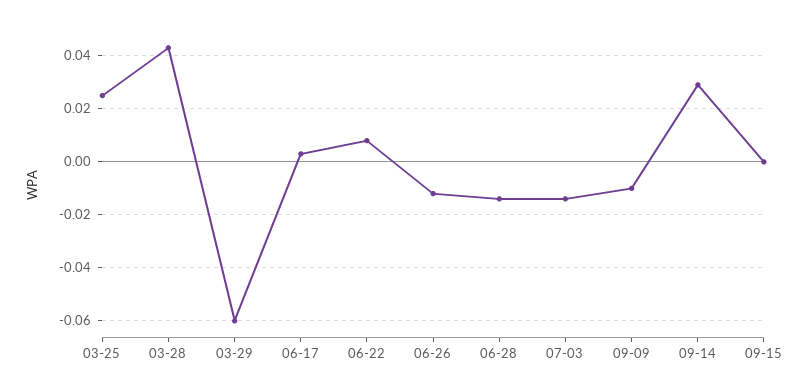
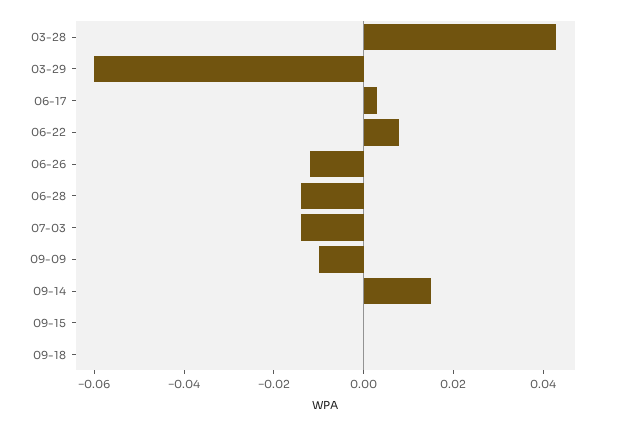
03-25: 0.025 -> none
09-14: 0.03 -> 0.015
09-18: none -> 0

